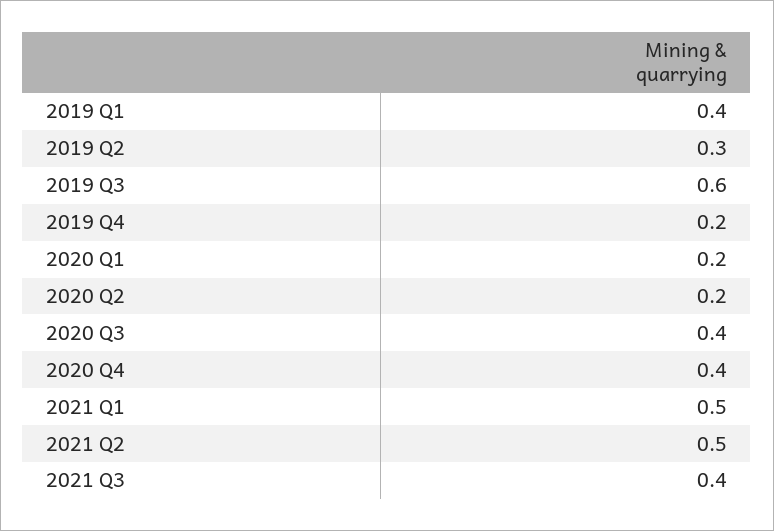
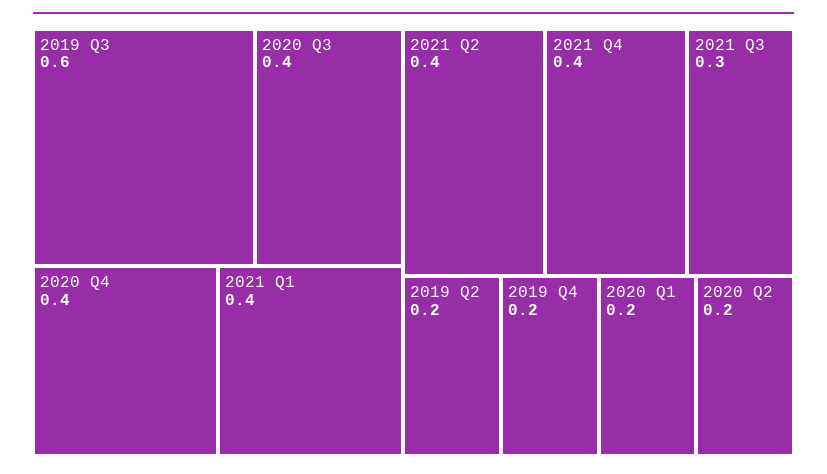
2019 Q1: 0.4 -> none
2019 Q2: 0.3 -> 0.2
2021 Q1: 0.5 -> 0.4
2021 Q2: 0.5 -> 0.4
2021 Q3: 0.4 -> 0.3
2021 Q4: none -> 0.4

